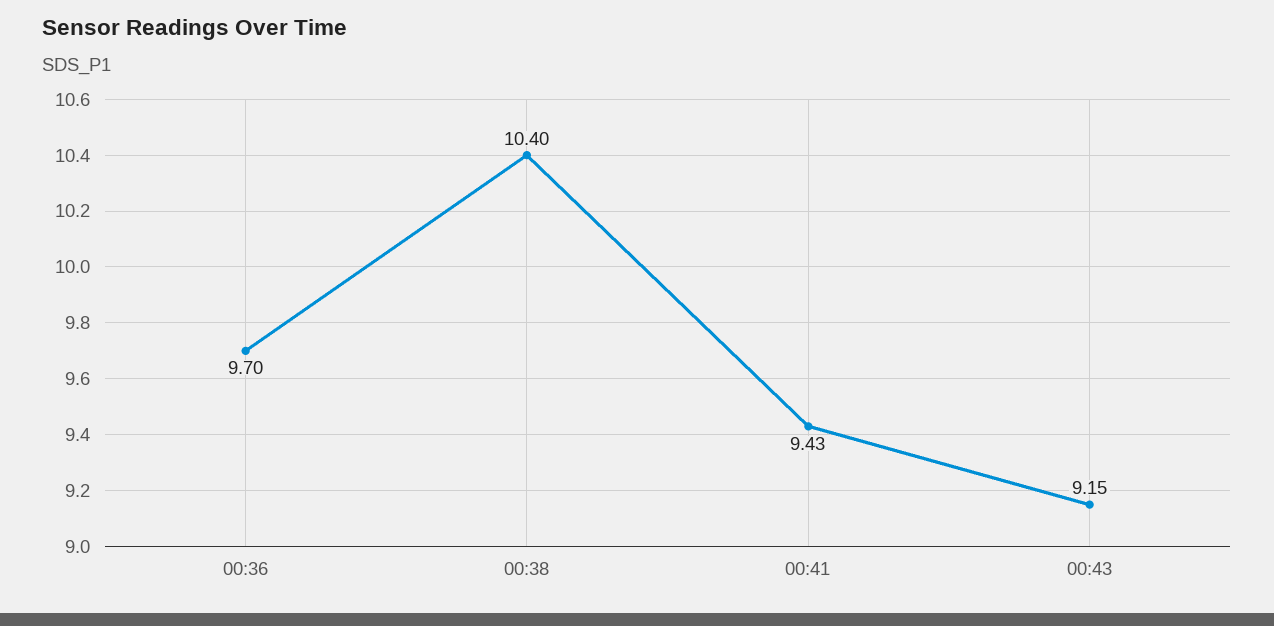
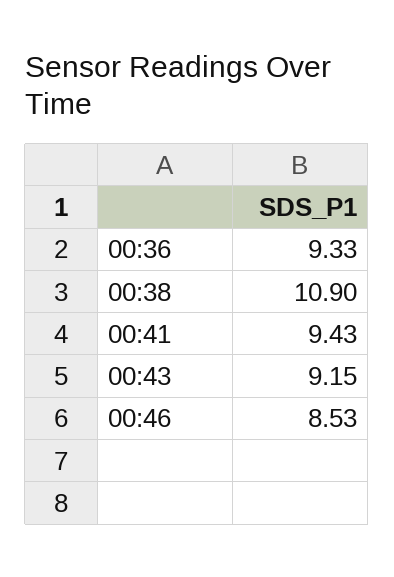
00:36: 9.7 -> 9.33
00:38: 10.4 -> 10.9
00:46: none -> 8.53

